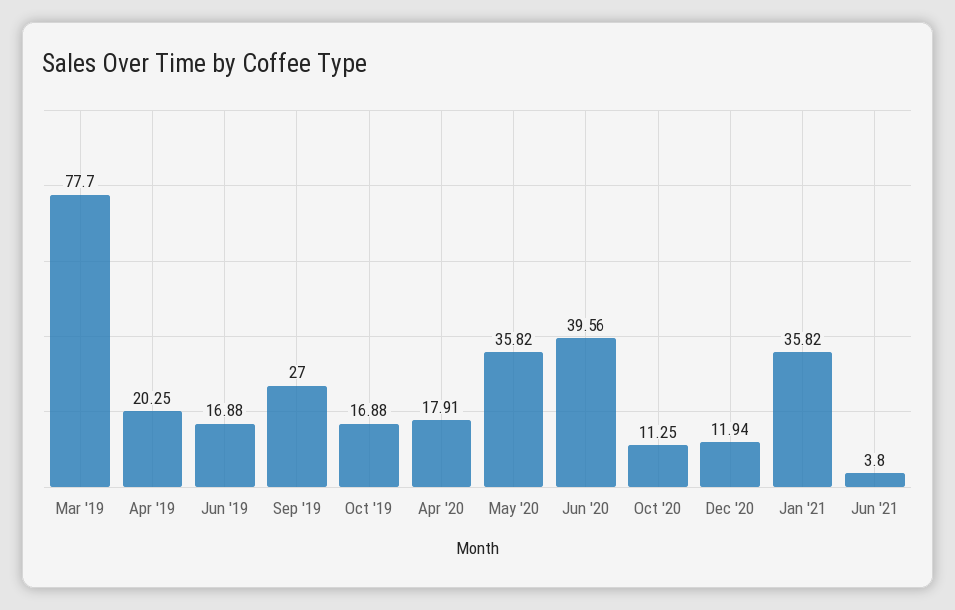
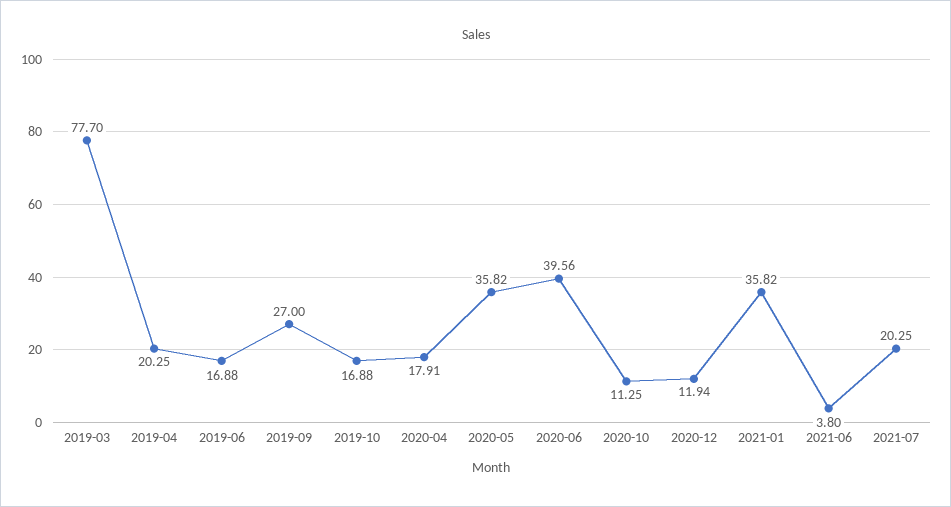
2021-07: none -> 20.25

